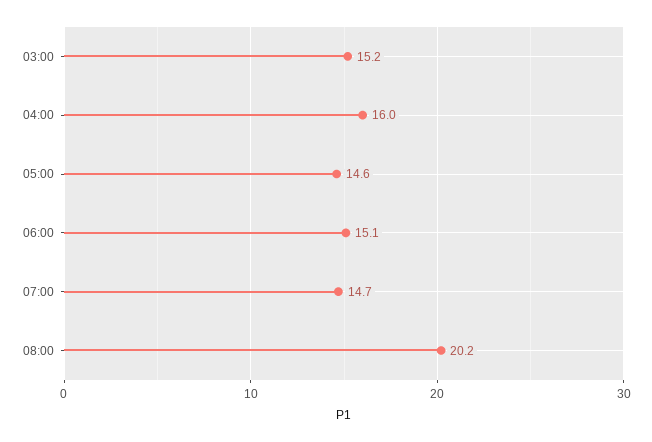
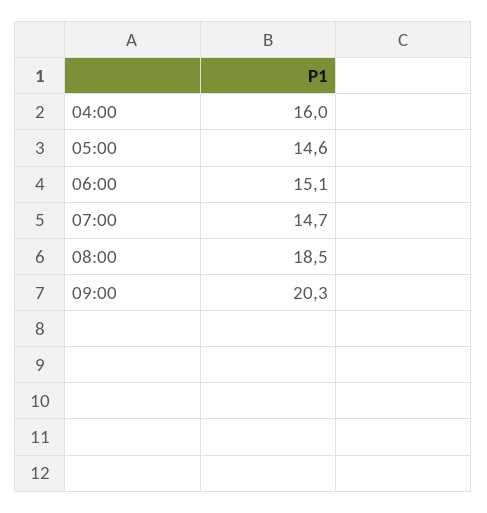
03:00: 15.2 -> none
08:00: 20.2 -> 18.5
09:00: none -> 20.3

